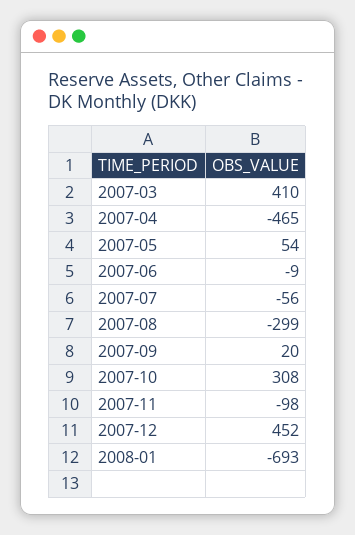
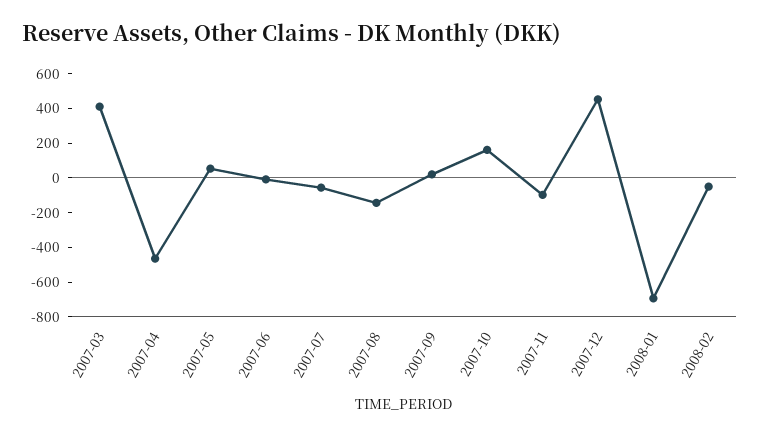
2007-08: -299 -> -150
2007-10: 308 -> 150
2008-02: none -> -50

